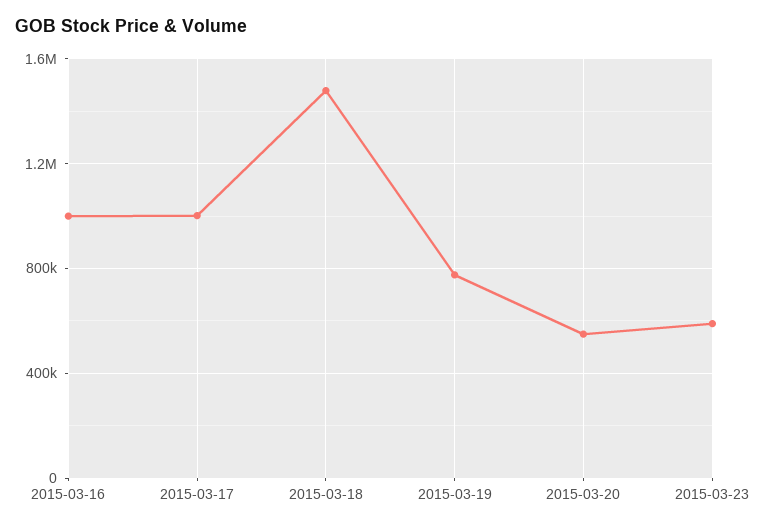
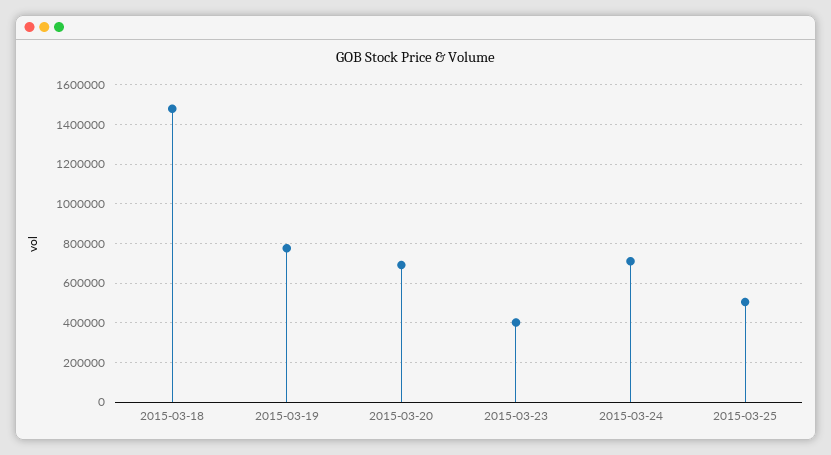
2015-03-16: 1000000 -> none
2015-03-17: 1000000 -> none
2015-03-20: 550000 -> 700000
2015-03-23: 600000 -> 400000
2015-03-24: none -> 700000
2015-03-25: none -> 500000

